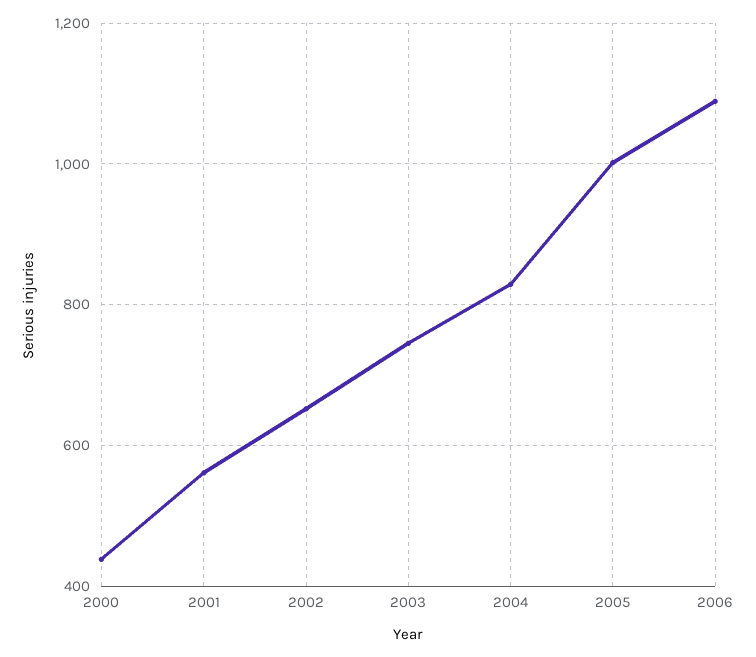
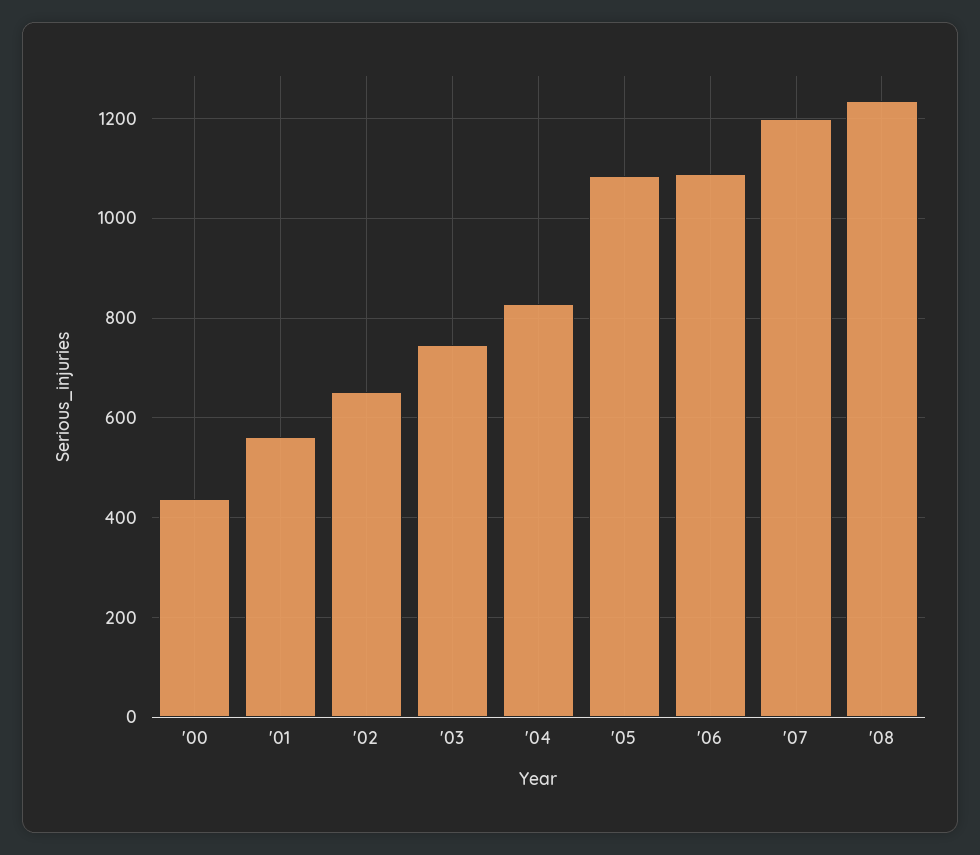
2005: 1000 -> 1080
'07: none -> 1200
'08: none -> 1240

